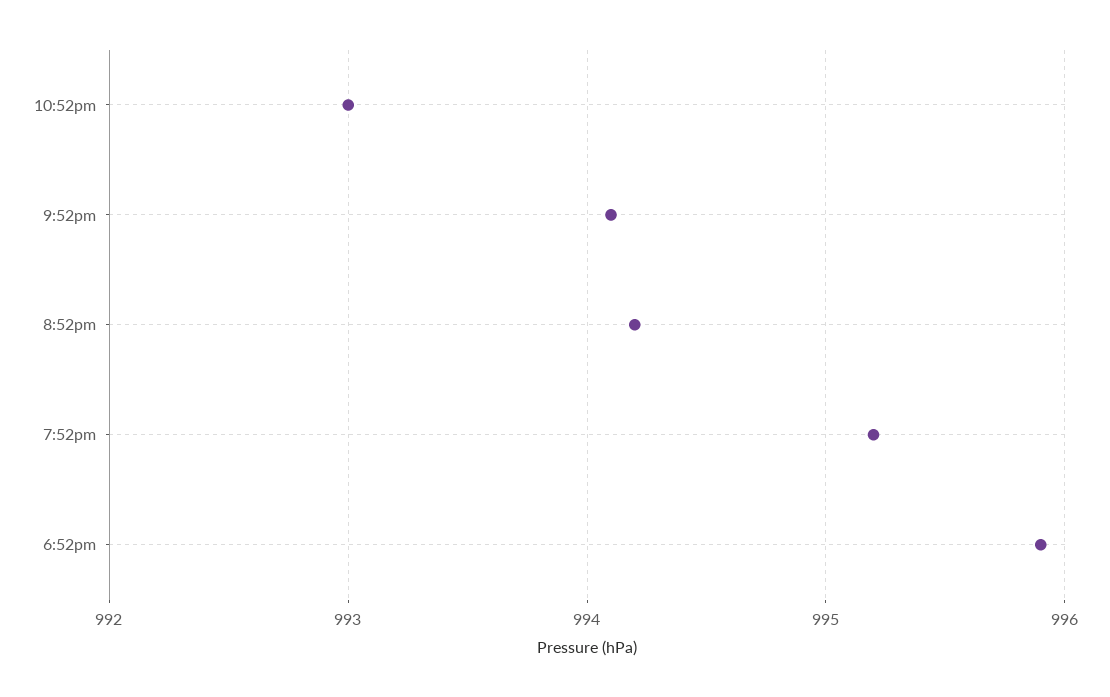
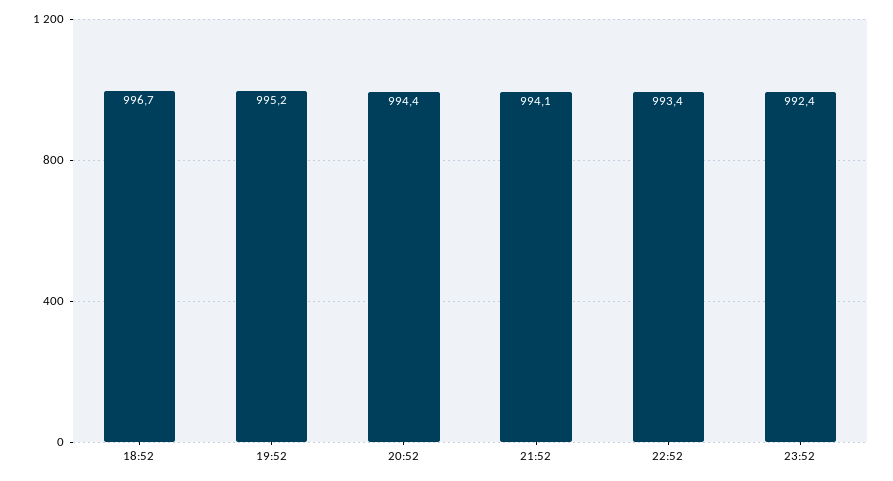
10:52pm: 993 -> 993.4
8:52pm: 994.2 -> 994.4
6:52pm: 995.9 -> 996.7
23:52: none -> 992.4

